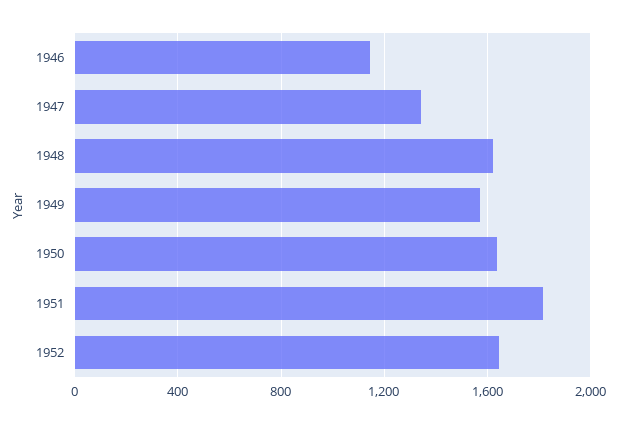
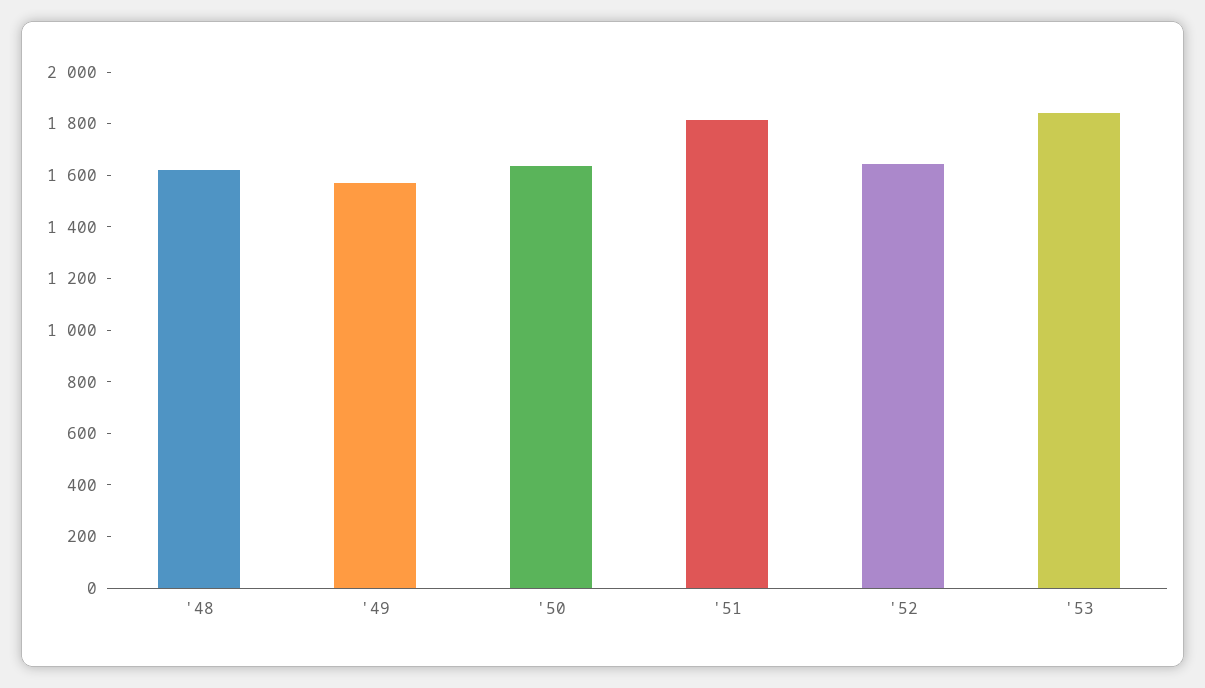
1946: 1150 -> none
1947: 1350 -> none
'53: none -> 1850

